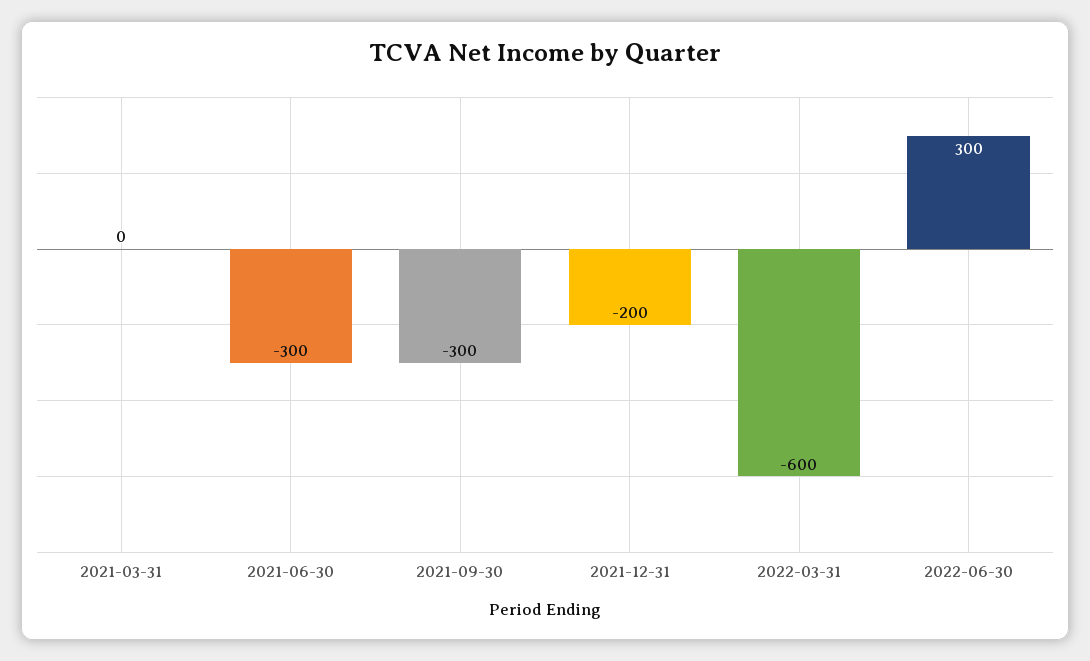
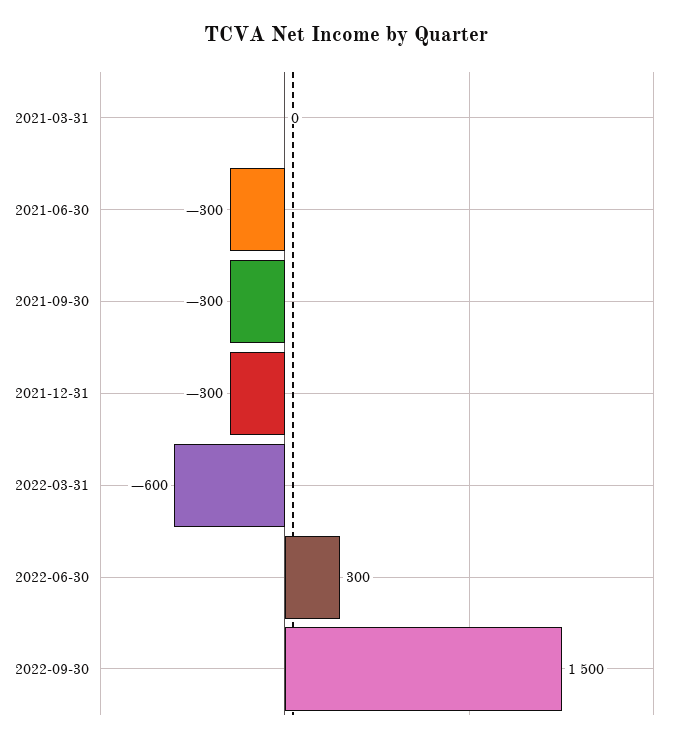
2021-12-31: -200 -> -300
2022-09-30: none -> 1500

